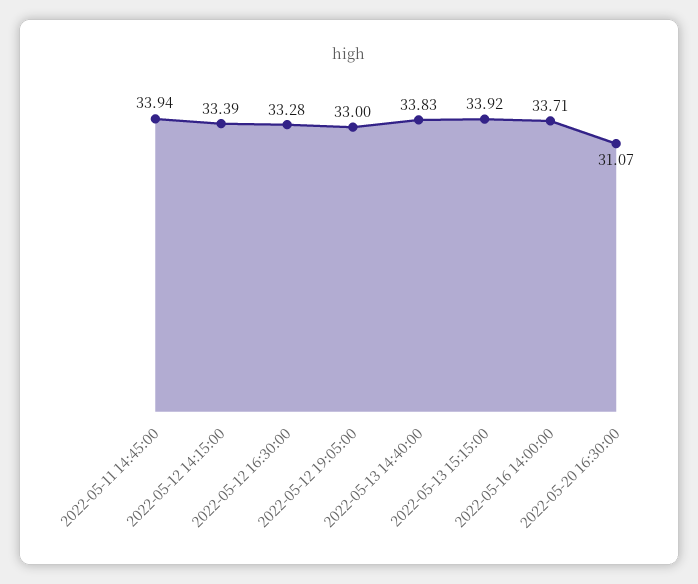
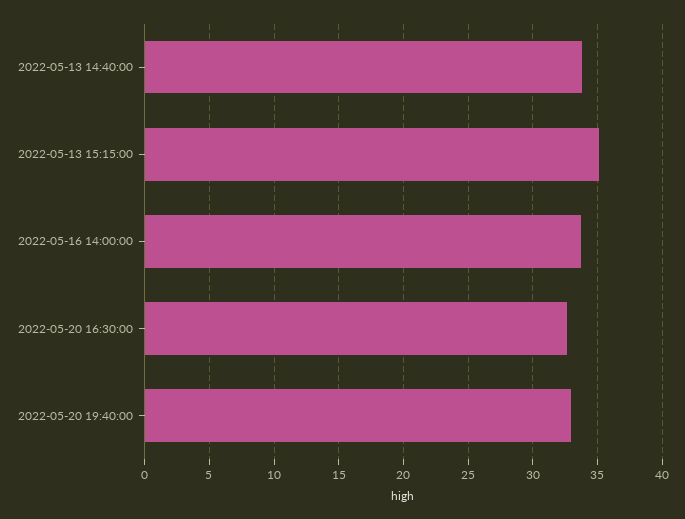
2022-05-11 14:45:00: 33.94 -> none
2022-05-12 14:15:00: 33.39 -> none
2022-05-12 16:30:00: 33.28 -> none
2022-05-12 19:05:00: 33 -> none
2022-05-13 15:15:00: 33.92 -> 35
2022-05-20 16:30:00: 31.07 -> 32.5
2022-05-20 19:40:00: none -> 33

